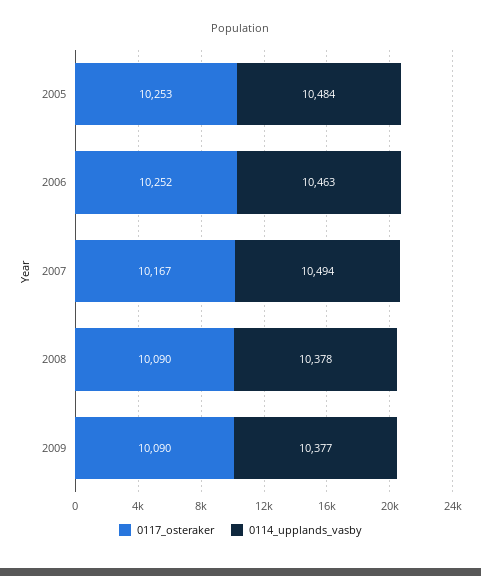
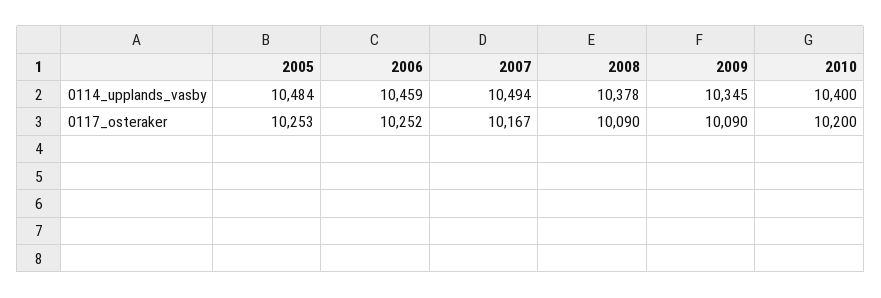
0114_upplands_vasby, 2006: 10463 -> 10459
0114_upplands_vasby, 2009: 10377 -> 10345
0114_upplands_vasby, 2010: none -> 10400
0117_osteraker, 2010: none -> 10200

